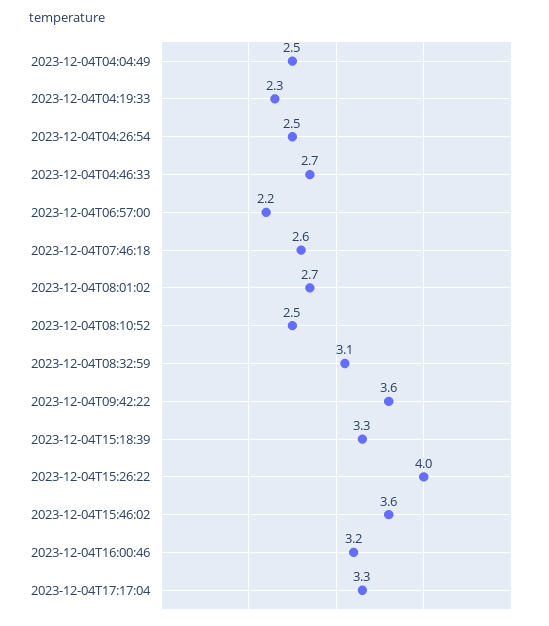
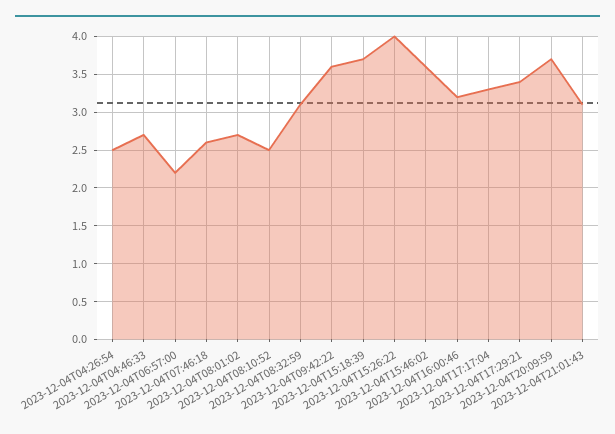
2023-12-04T04:04:49: 2.5 -> none
2023-12-04T04:19:33: 2.3 -> none
2023-12-04T15:18:39: 3.3 -> 3.7
2023-12-04T17:29:21: none -> 3.4
2023-12-04T20:09:59: none -> 3.7
2023-12-04T21:01:43: none -> 3.1

